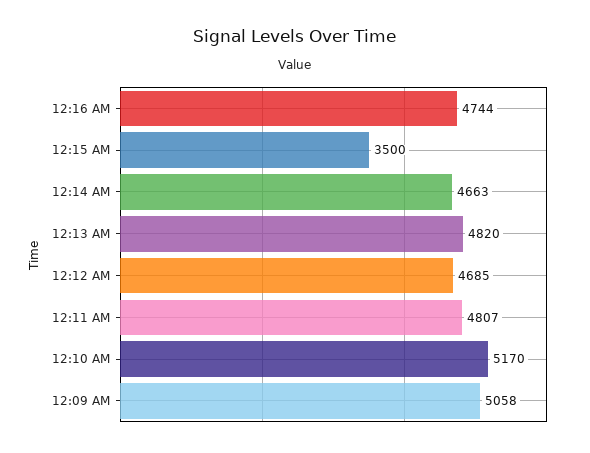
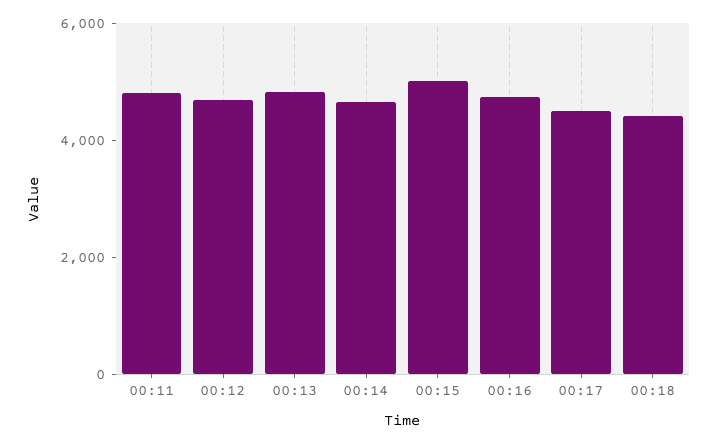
12:15 AM: 3500 -> 5000
12:10 AM: 5170 -> none
12:09 AM: 5058 -> none
00:17: none -> 4500
00:18: none -> 4500

